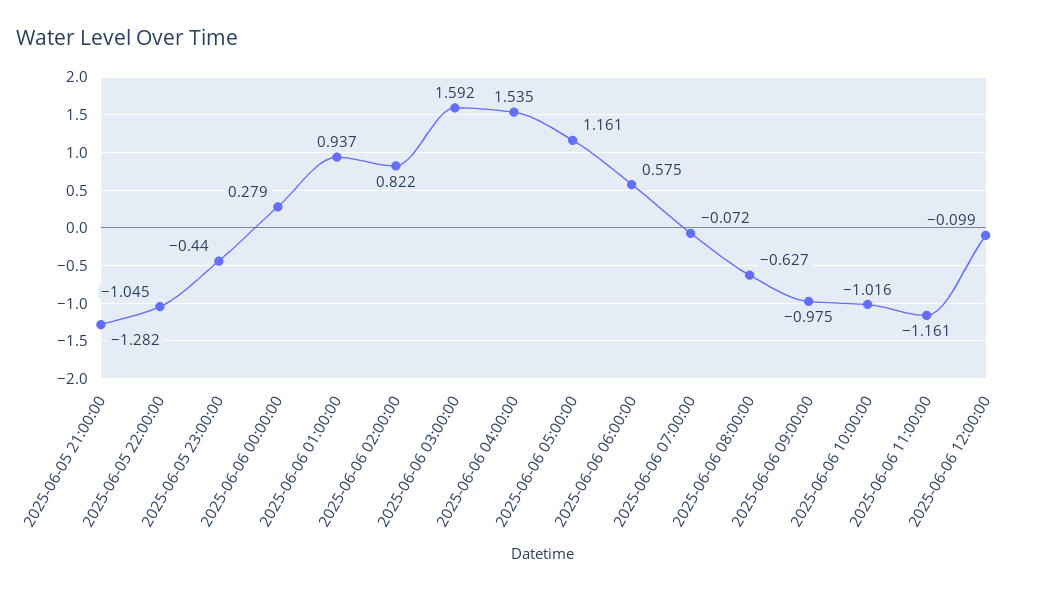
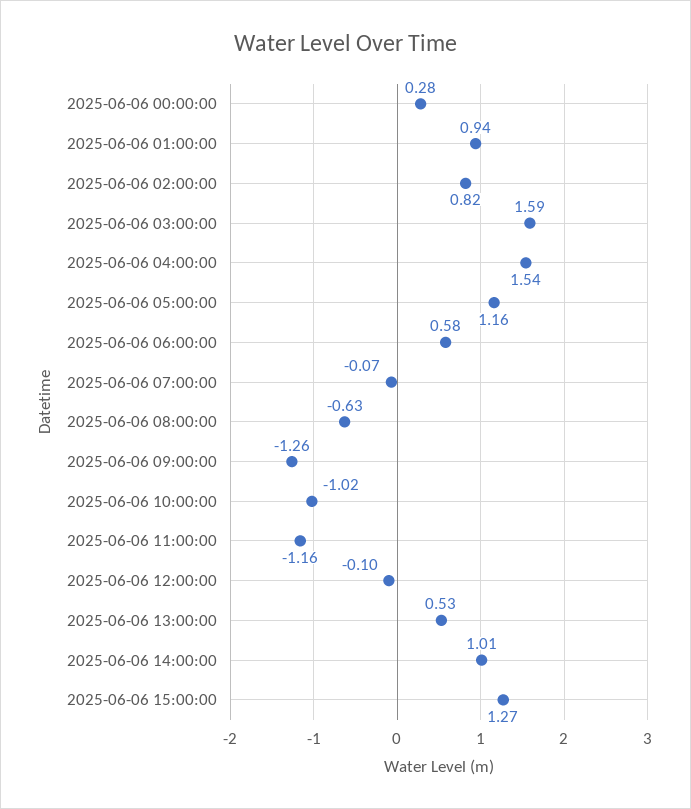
2025-06-05 21:00:00: -1.282 -> none
2025-06-05 22:00:00: -1.045 -> none
2025-06-05 23:00:00: -0.44 -> none
2025-06-06 09:00:00: -0.975 -> -1.26
2025-06-06 13:00:00: none -> 0.53
2025-06-06 14:00:00: none -> 1.01
2025-06-06 15:00:00: none -> 1.27

